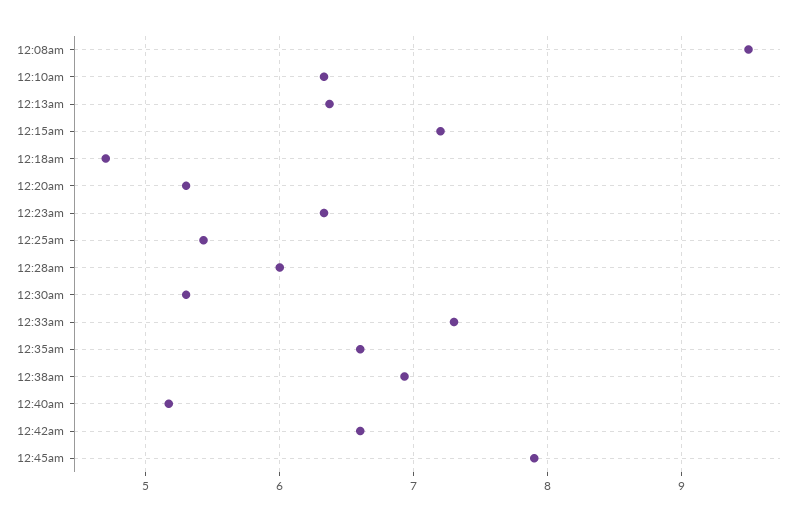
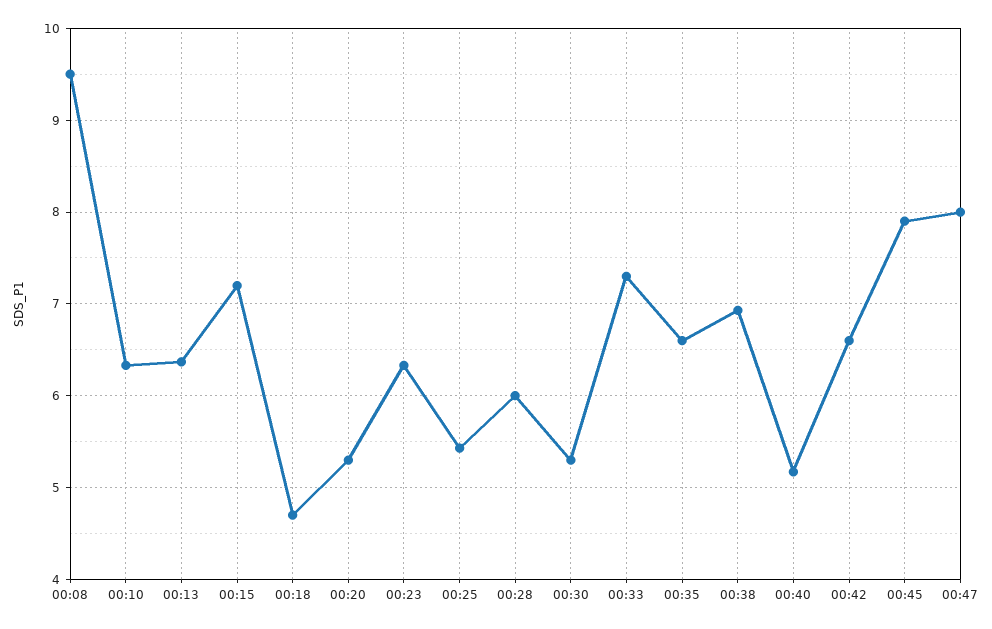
00:47: none -> 8

